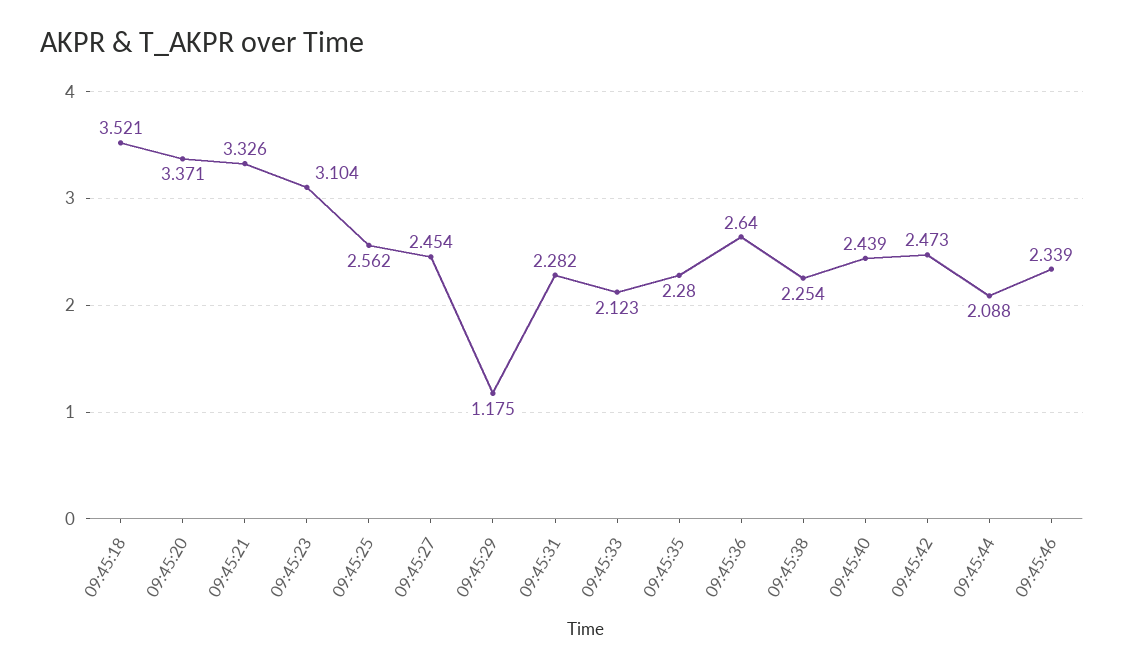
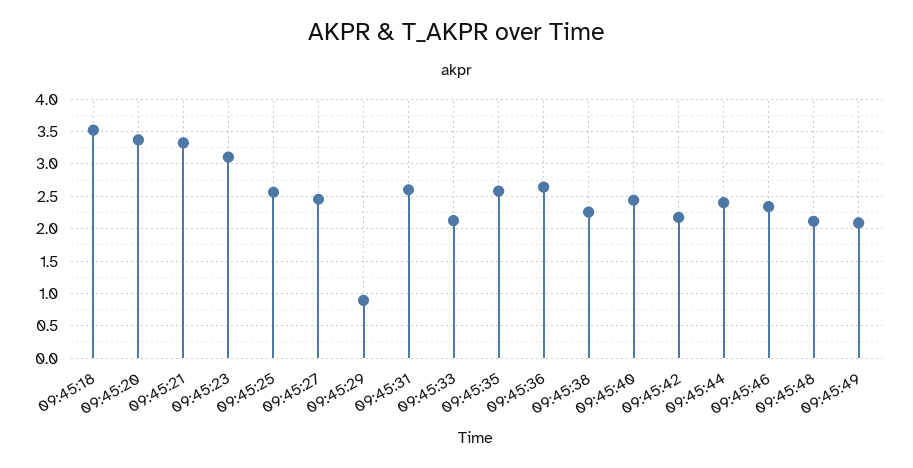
09:45:29: 1.175 -> 0.9
09:45:31: 2.282 -> 2.6
09:45:35: 2.28 -> 2.6
09:45:42: 2.473 -> 2.2
09:45:44: 2.088 -> 2.4
09:45:48: none -> 2.1
09:45:49: none -> 2.1

